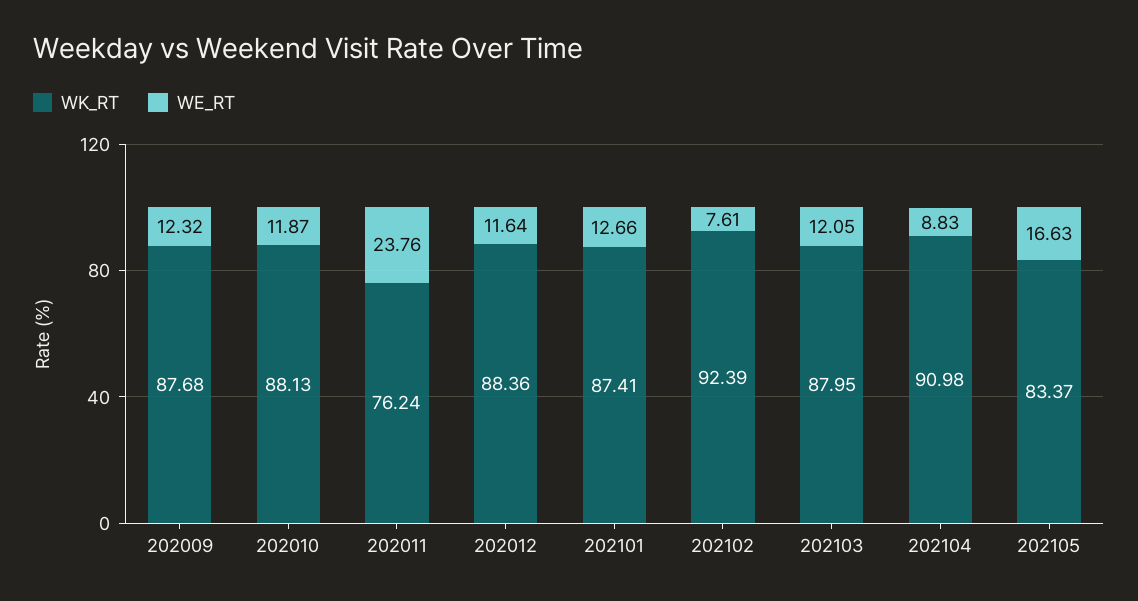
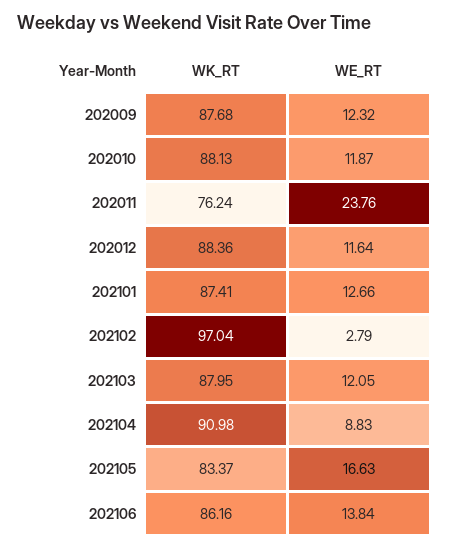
WK_RT, 202102: 92.39 -> 97.04
WE_RT, 202102: 7.61 -> 2.79
WK_RT, 202106: none -> 86.16
WE_RT, 202106: none -> 13.84

